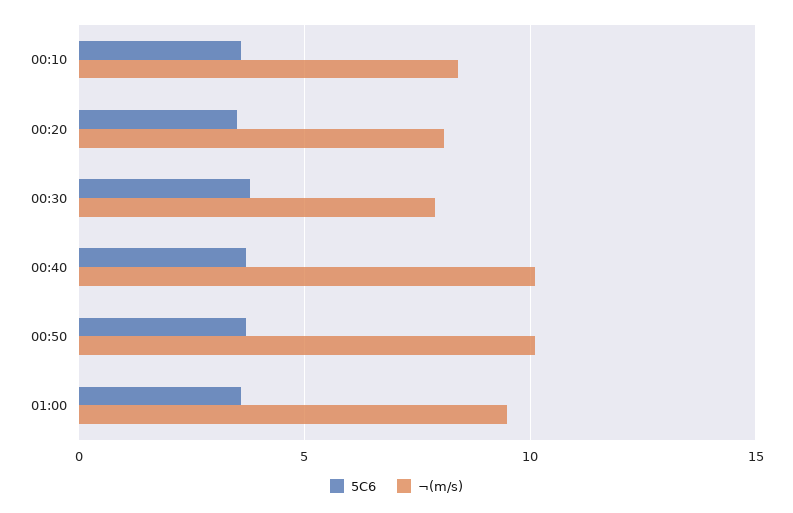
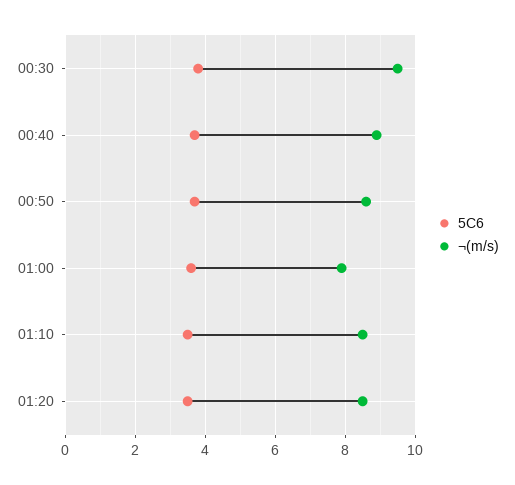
5C6, 00:10: 3.5 -> none
¬(m/s), 00:10: 8.5 -> none
5C6, 00:20: 3.5 -> none
¬(m/s), 00:20: 8 -> none
¬(m/s), 00:30: 8 -> 9.5
¬(m/s), 00:40: 10 -> 9
¬(m/s), 00:50: 10 -> 8.5
¬(m/s), 01:00: 9.5 -> 8
5C6, 01:10: none -> 3.5
¬(m/s), 01:10: none -> 8.5
5C6, 01:20: none -> 3.5
¬(m/s), 01:20: none -> 8.5

